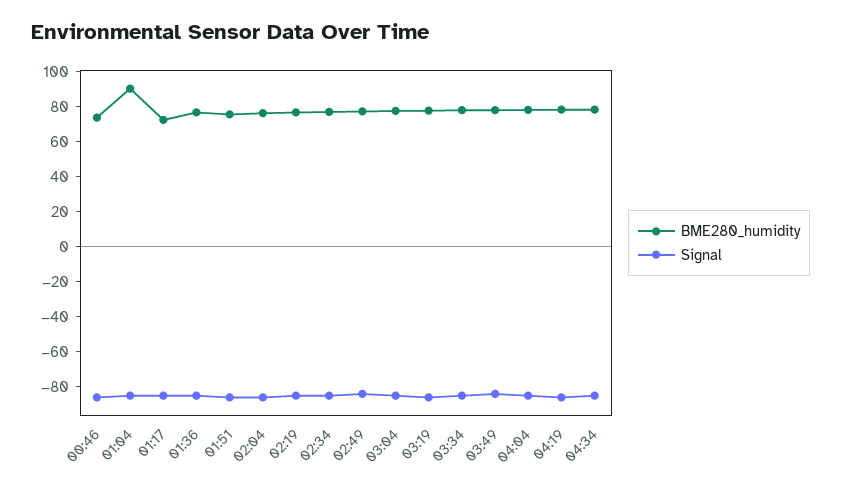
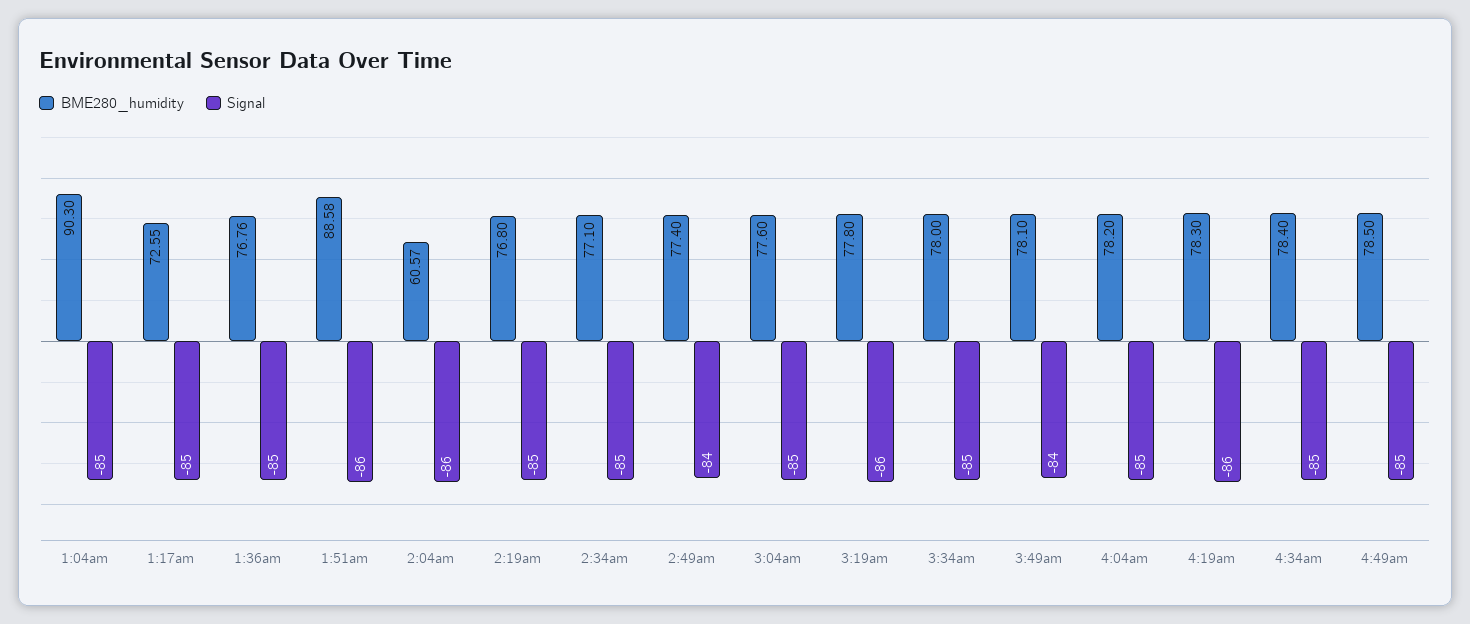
BME280_humidity, 00:46: 75 -> none
Signal, 00:46: -85 -> none
BME280_humidity, 01:51: 75 -> 88.58
BME280_humidity, 02:04: 75 -> 60.57
BME280_humidity, 4:49am: none -> 78.5
Signal, 4:49am: none -> -85

